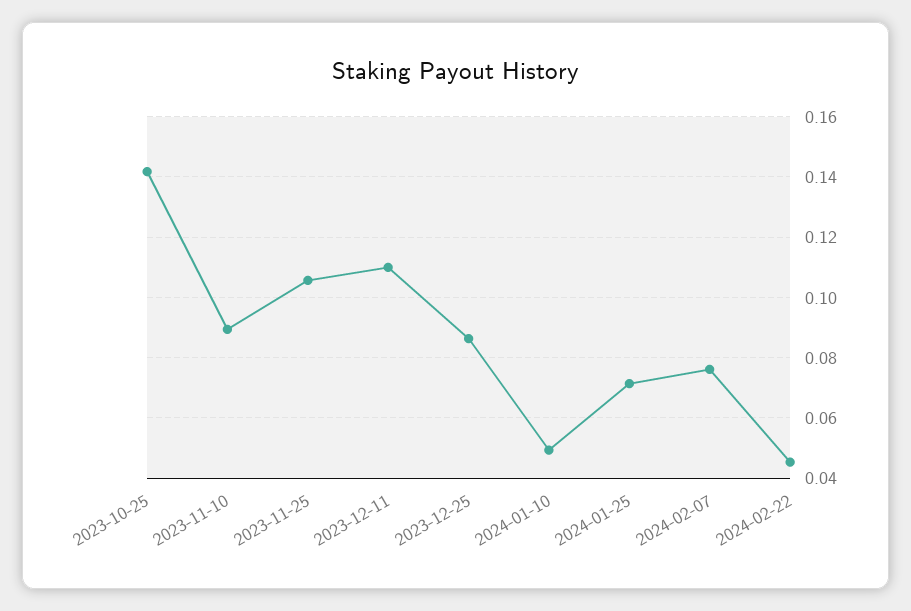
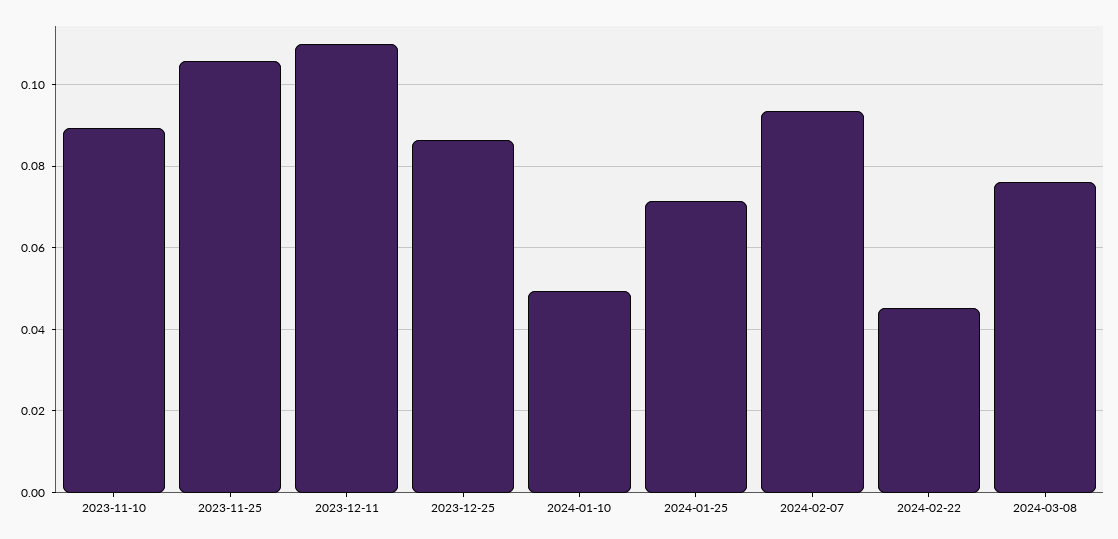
2023-10-25: 0.142 -> none
2024-02-07: 0.076 -> 0.094
2024-03-08: none -> 0.076

